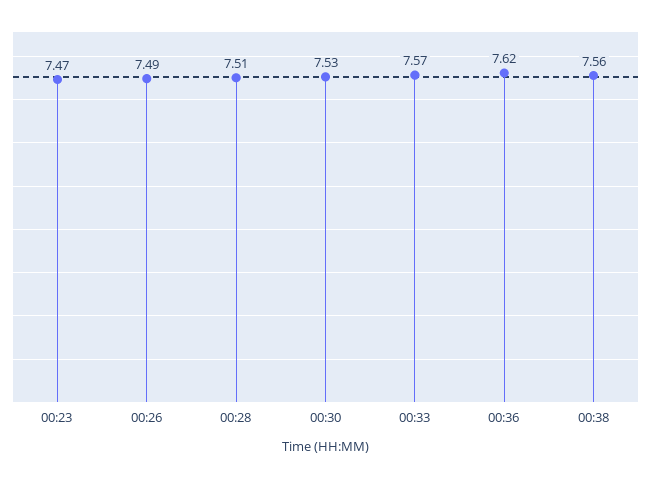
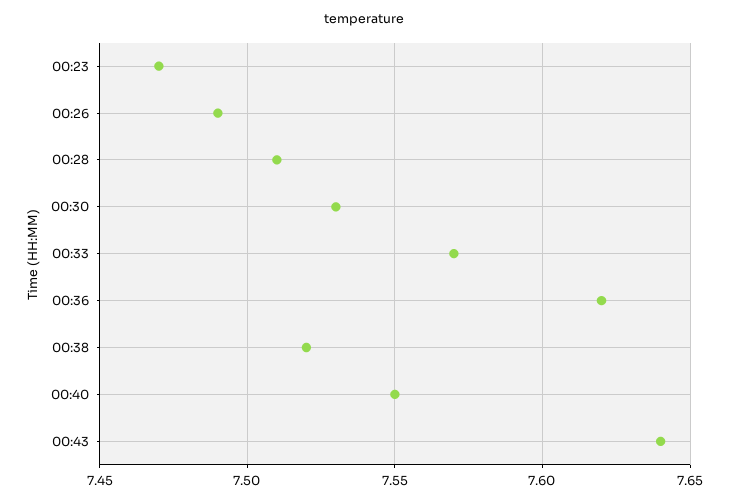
00:38: 7.56 -> 7.52
00:40: none -> 7.55
00:43: none -> 7.64

